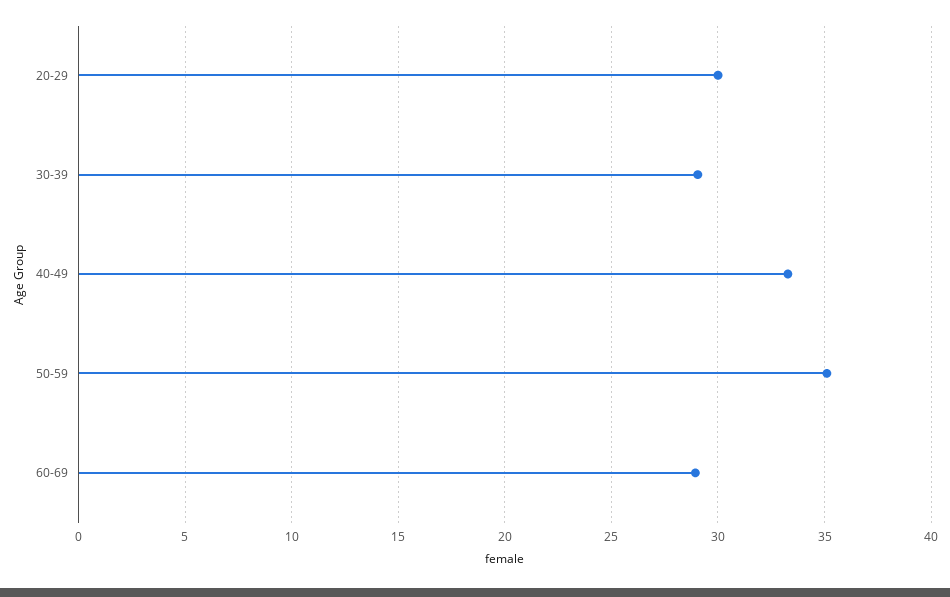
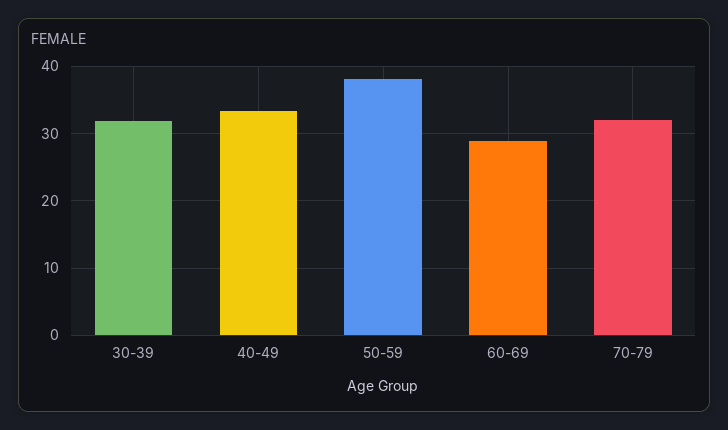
20-29: 30 -> none
30-39: 29 -> 32
50-59: 35 -> 38
70-79: none -> 32

